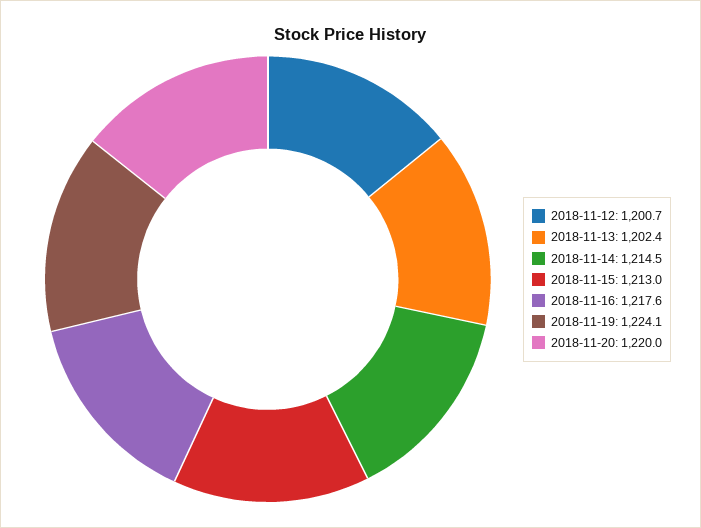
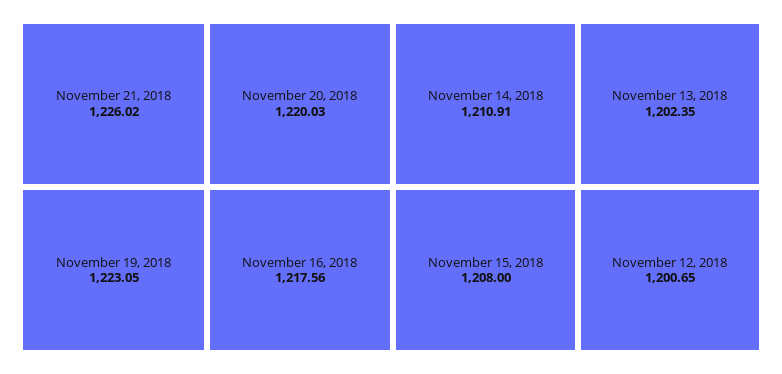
2018-11-14: 1214.5 -> 1210.91
2018-11-15: 1213 -> 1208
2018-11-19: 1224.1 -> 1223.05
November 21, 2018: none -> 1226.02

